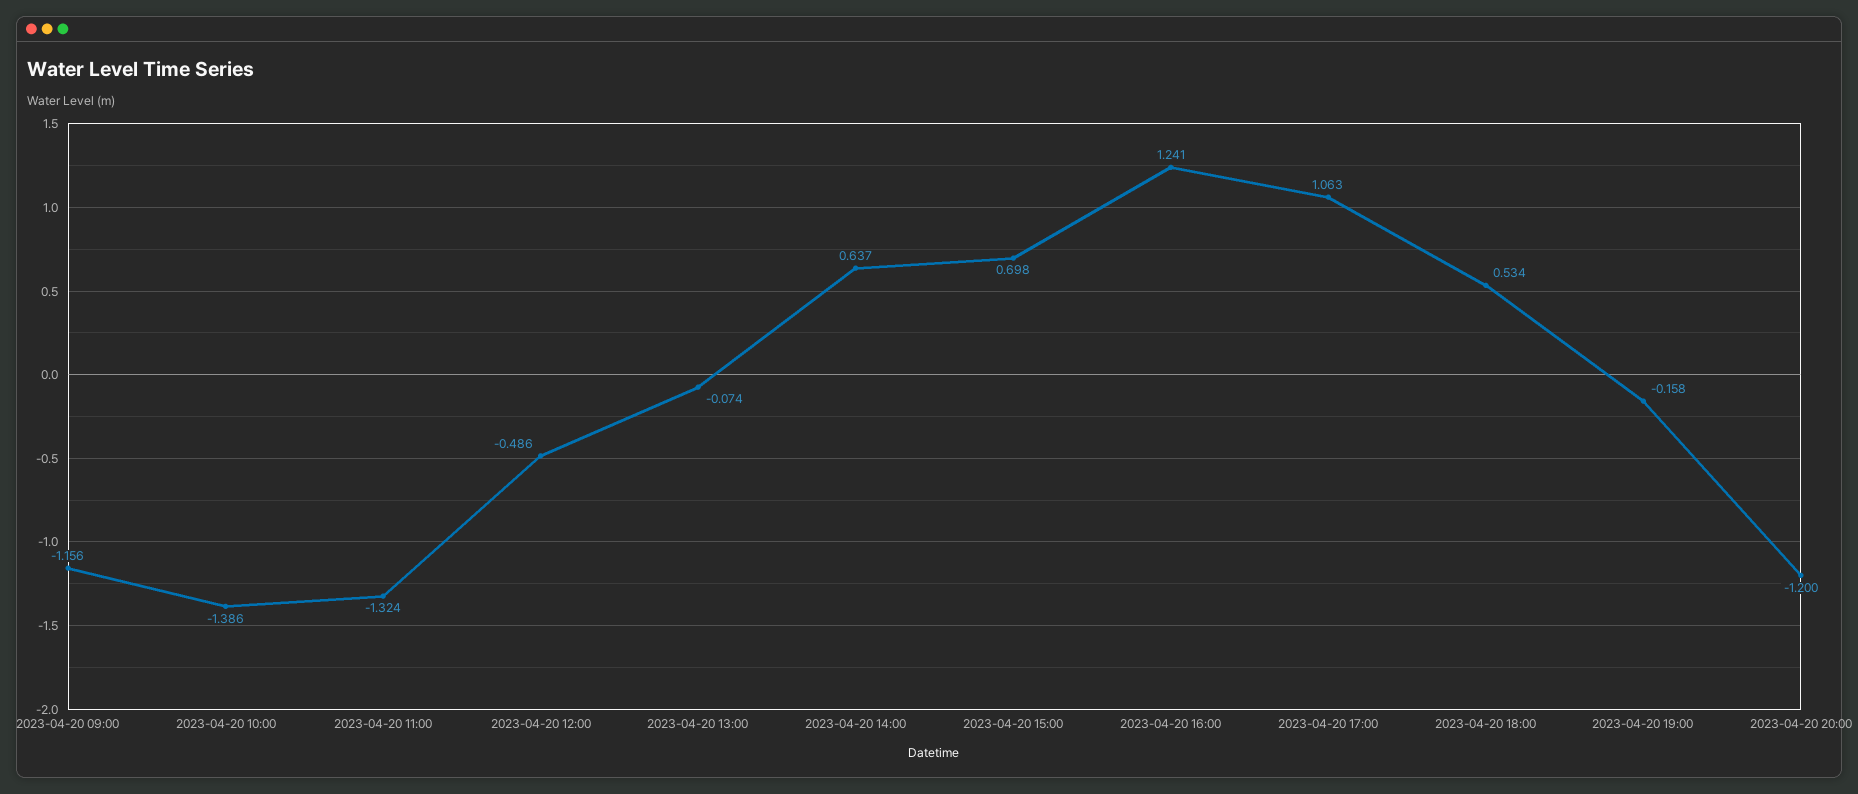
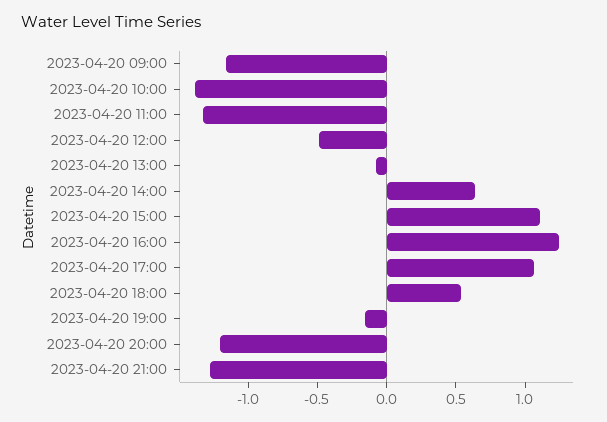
2023-04-20 15:00: 0.698 -> 1.1
2023-04-20 21:00: none -> -1.3

